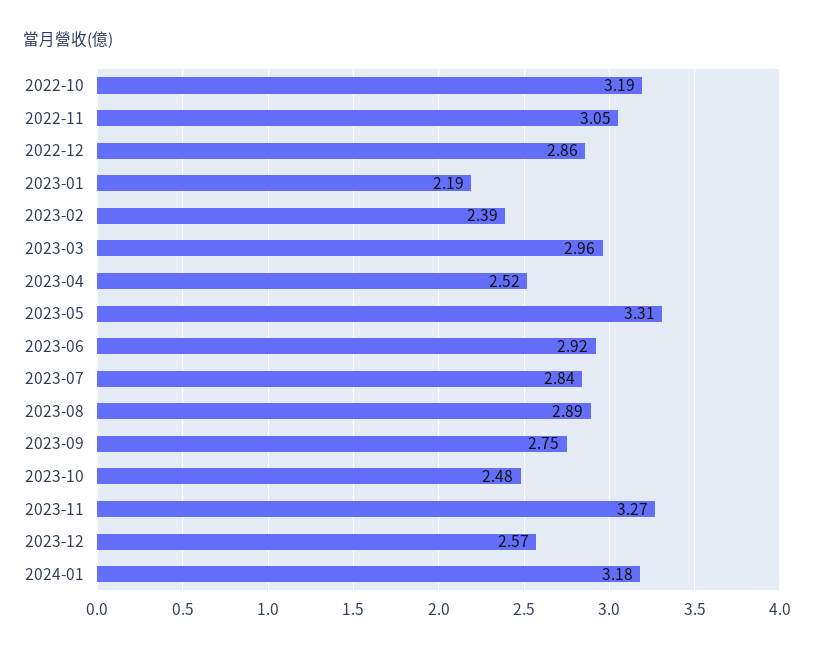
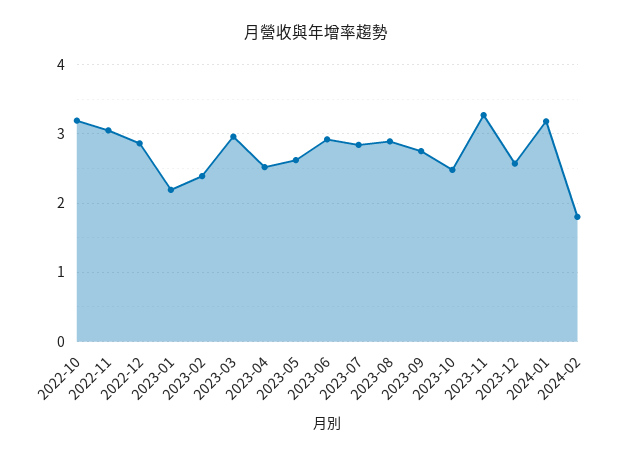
2023-05: 3.31 -> 2.6
2024-02: none -> 1.8

